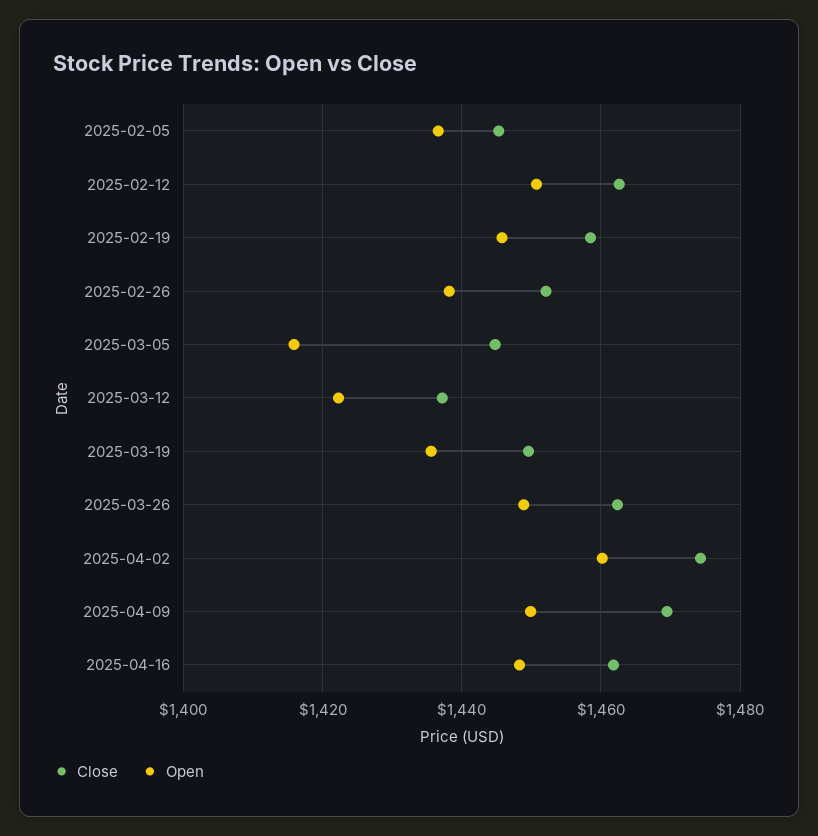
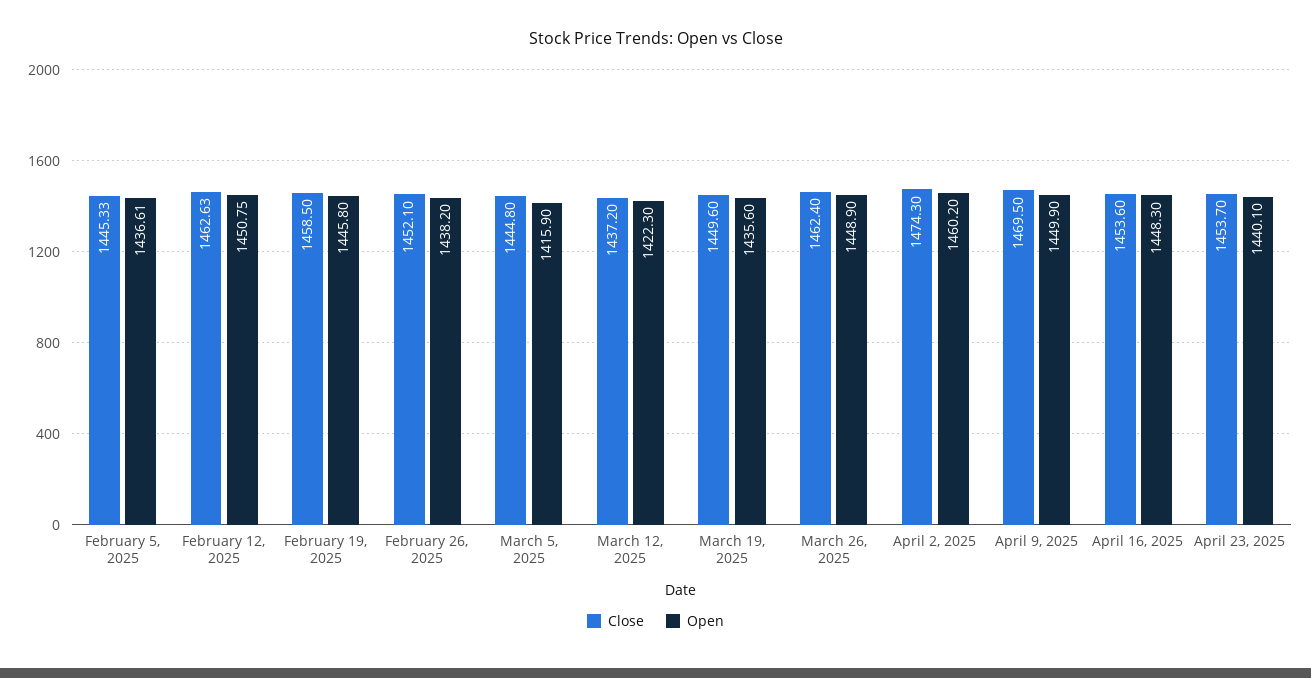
Close, 2025-04-16: 1462 -> 1453.6
Close, April 23, 2025: none -> 1453.7
Open, April 23, 2025: none -> 1440.1

